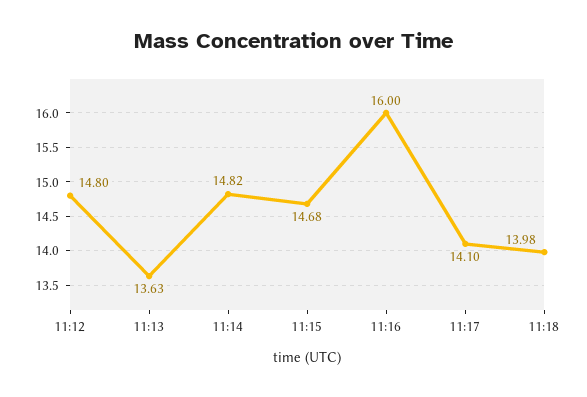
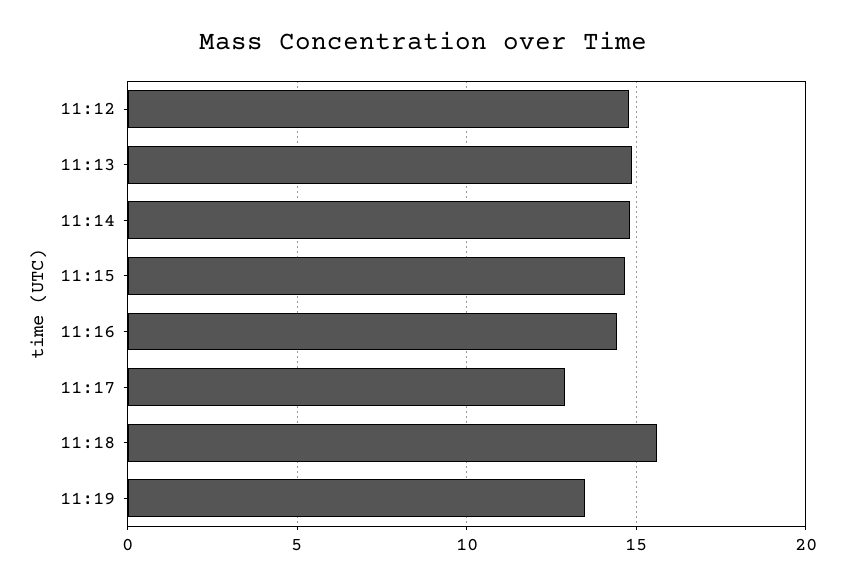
11:13: 13.63 -> 15
11:16: 16 -> 14.5
11:17: 14.1 -> 13
11:18: 13.98 -> 15.5
11:19: none -> 13.5

